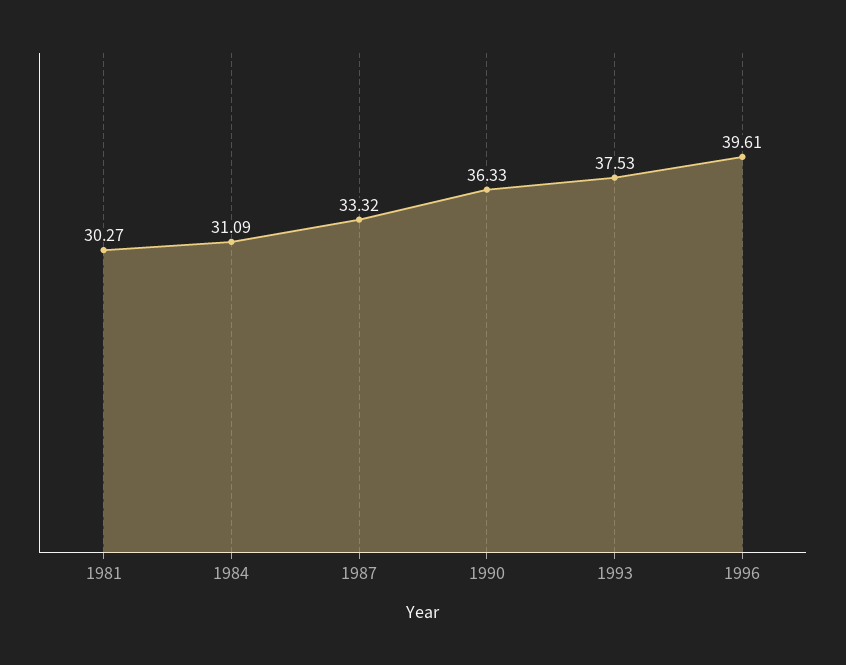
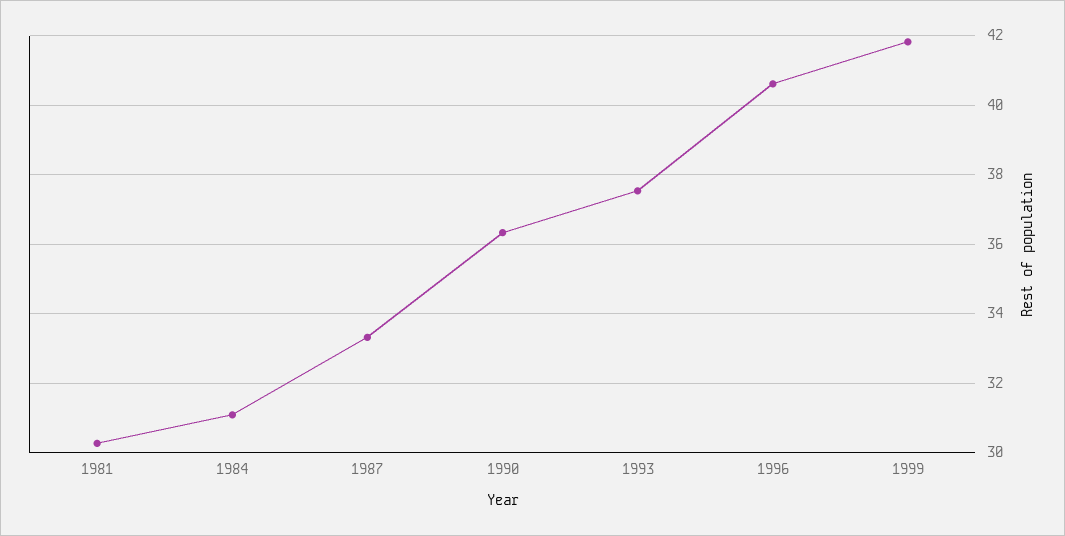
1996: 39.61 -> 40.6
1999: none -> 41.8

